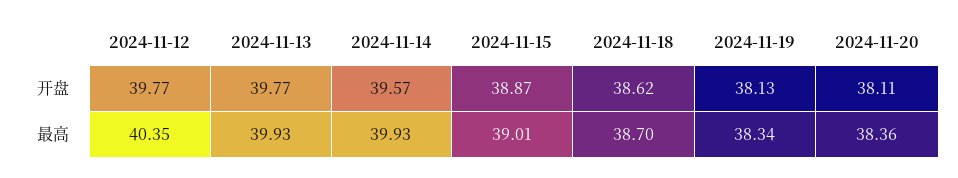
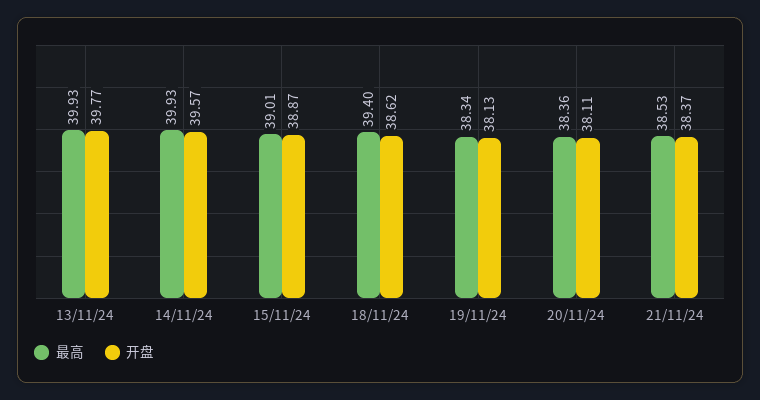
开盘, 2024-11-12: 39.77 -> none
最高, 2024-11-12: 40.35 -> none
最高, 2024-11-18: 38.7 -> 39.4
最高, 21/11/24: none -> 38.53
开盘, 21/11/24: none -> 38.37

